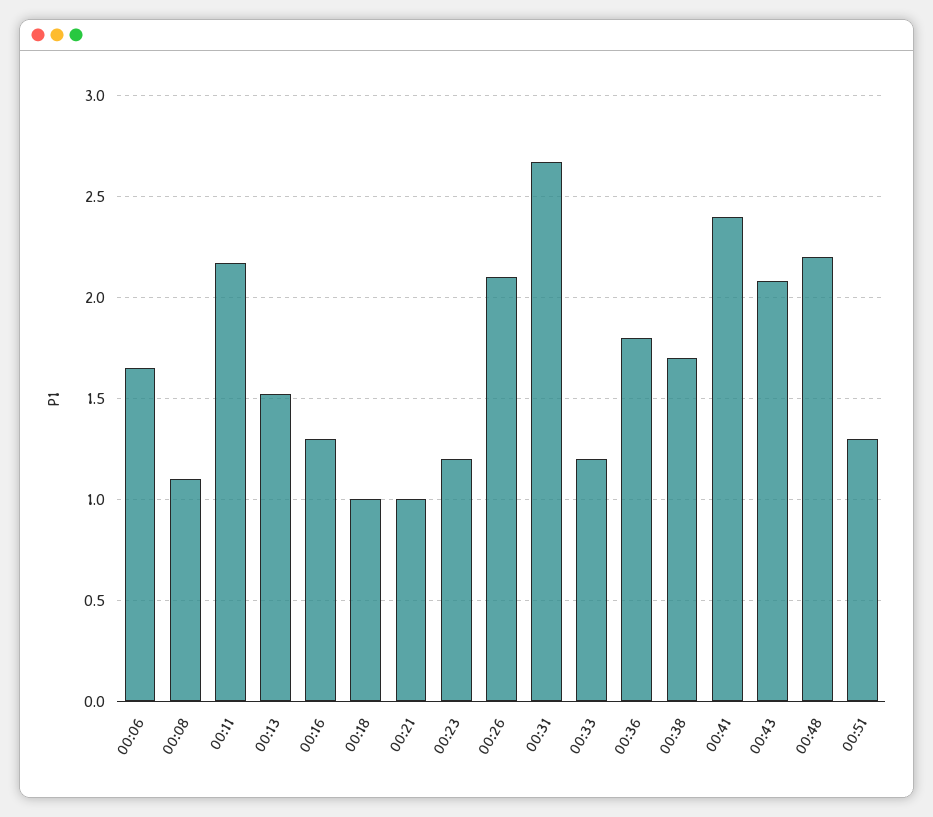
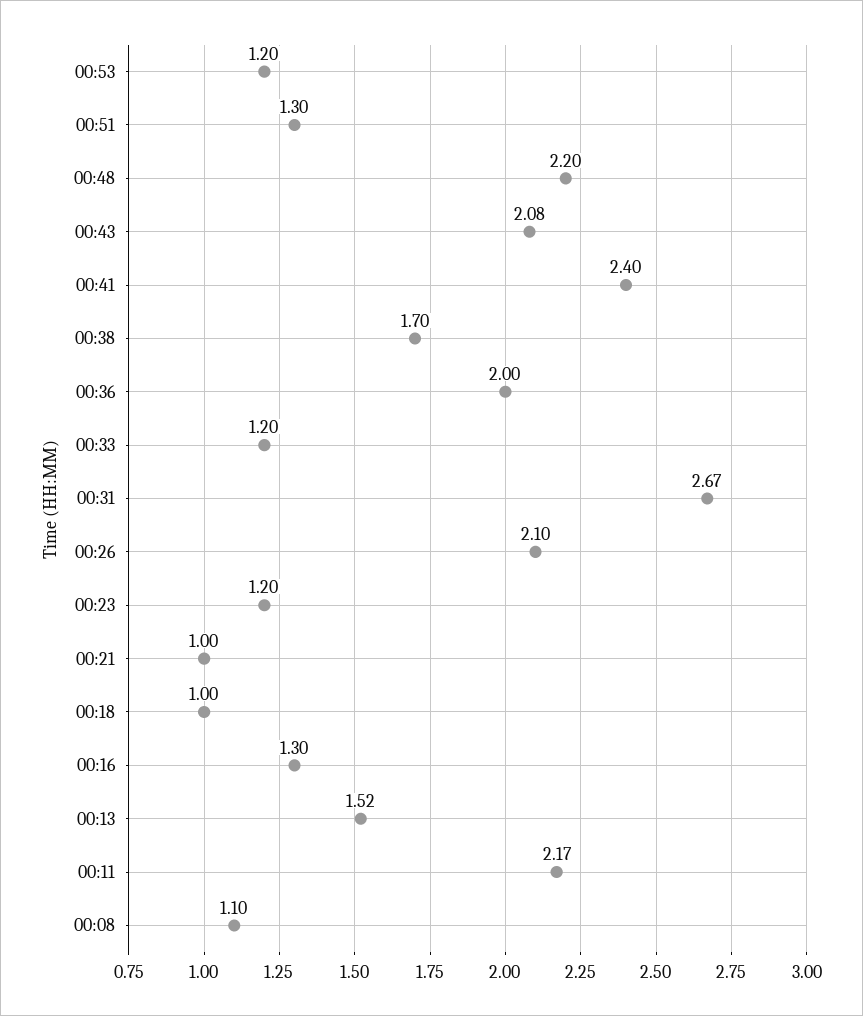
00:06: 1.65 -> none
00:36: 1.8 -> 2
00:53: none -> 1.2

